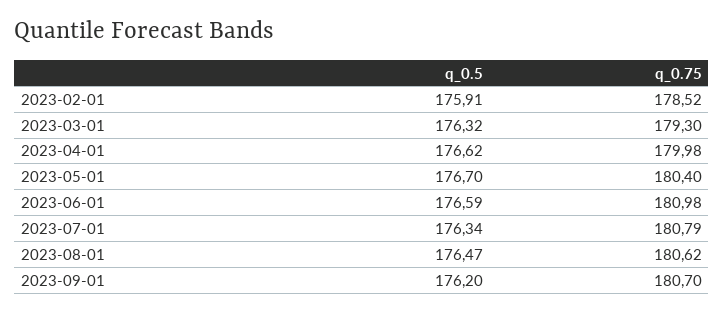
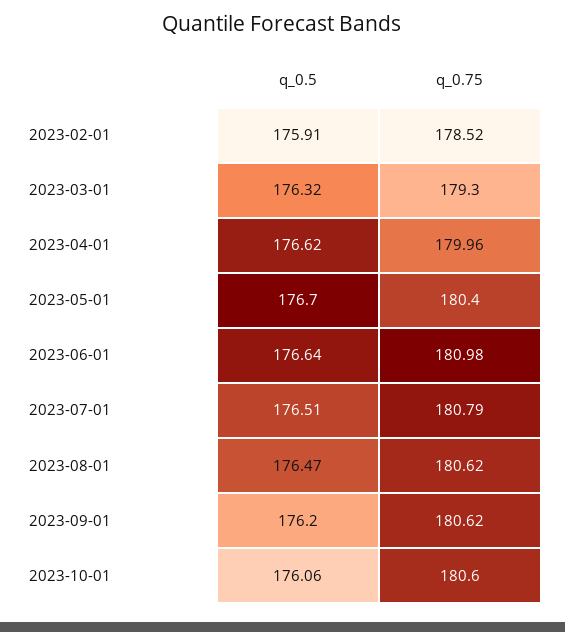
q_0.75, 2023-04-01: 179.98 -> 179.96
q_0.5, 2023-06-01: 176.59 -> 176.64
q_0.5, 2023-07-01: 176.34 -> 176.51
q_0.75, 2023-09-01: 180.7 -> 180.62
q_0.5, 2023-10-01: none -> 176.06
q_0.75, 2023-10-01: none -> 180.6

